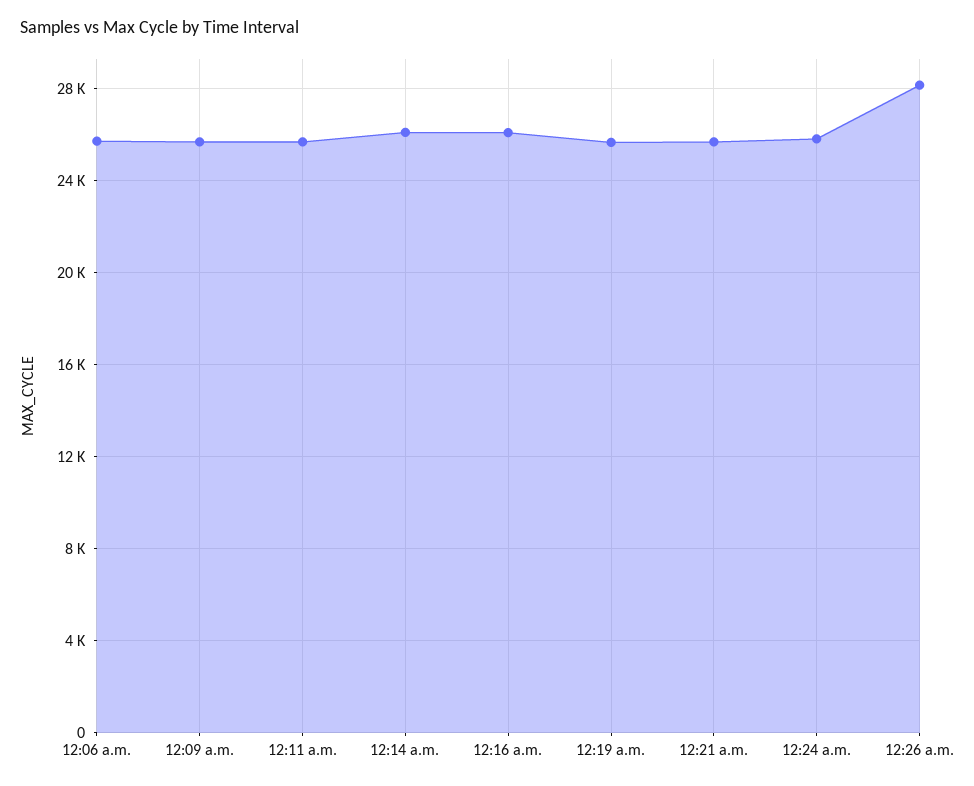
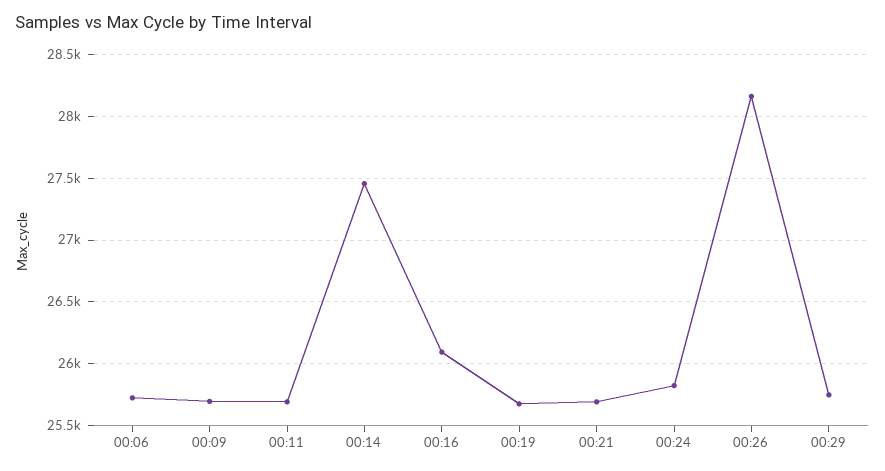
12:14 a.m.: 26000 -> 27450
00:29: none -> 25750

